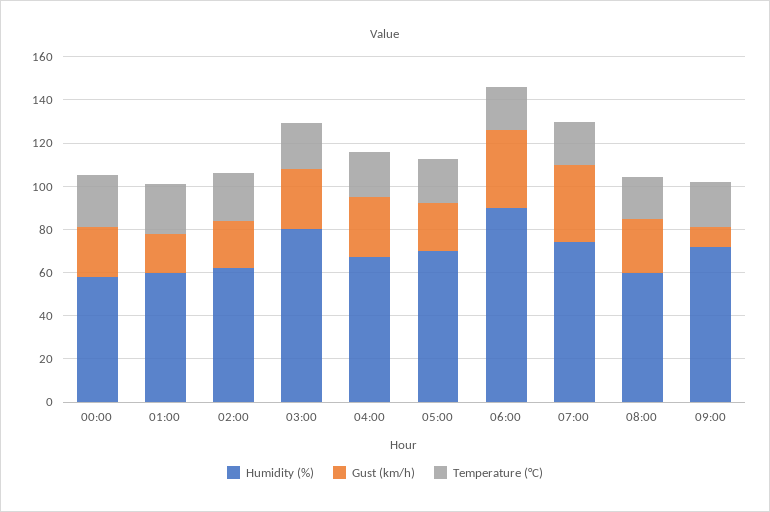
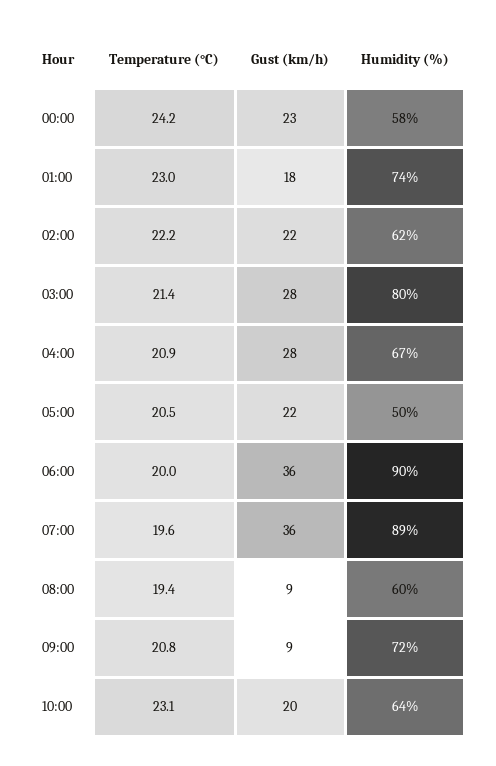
Humidity (%), 01:00: 60 -> 74
Humidity (%), 05:00: 70 -> 50
Humidity (%), 07:00: 75 -> 89
Gust (km/h), 08:00: 25 -> 9
Temperature (°C), 10:00: none -> 23.1
Gust (km/h), 10:00: none -> 20
Humidity (%), 10:00: none -> 64

